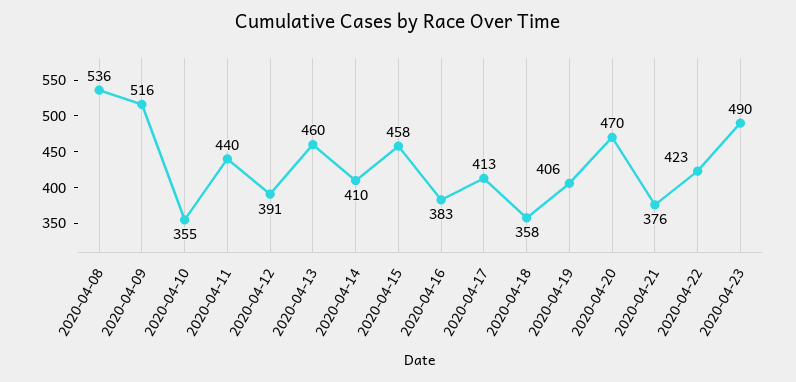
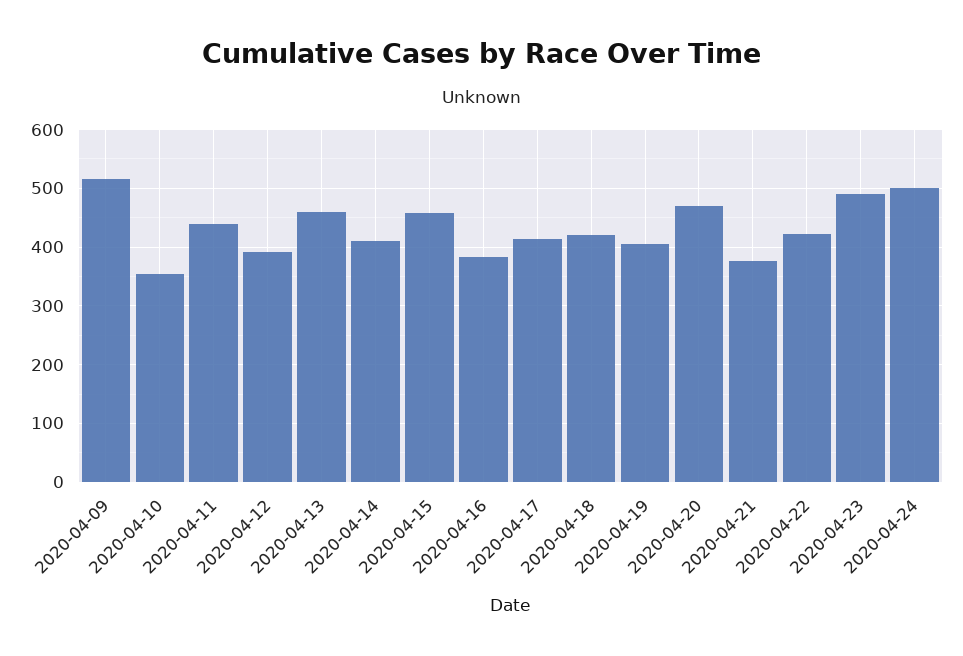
2020-04-08: 536 -> none
2020-04-18: 358 -> 420
2020-04-24: none -> 500

